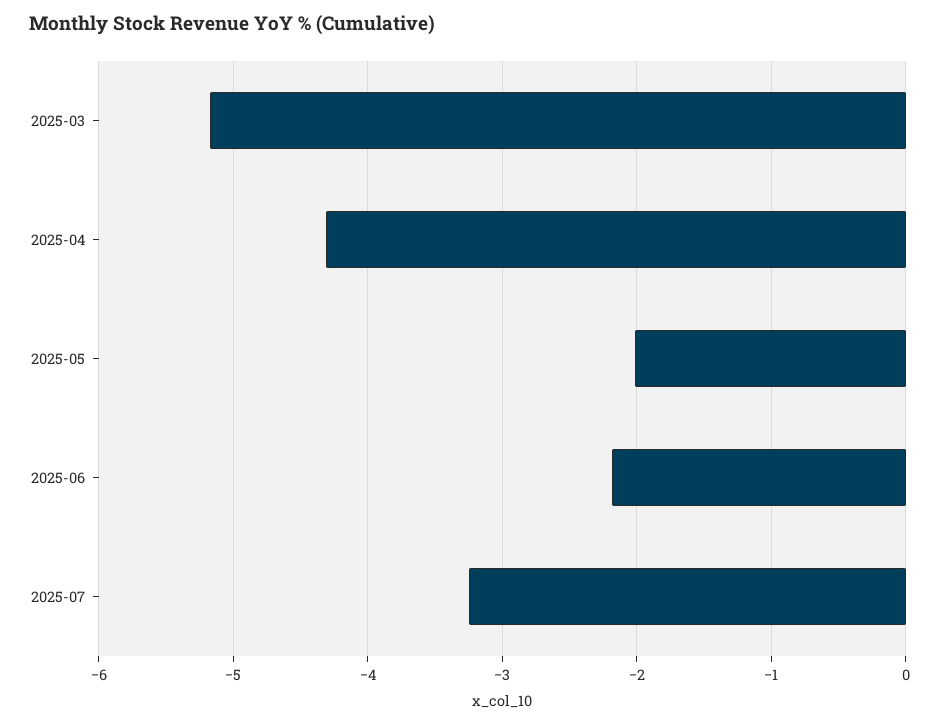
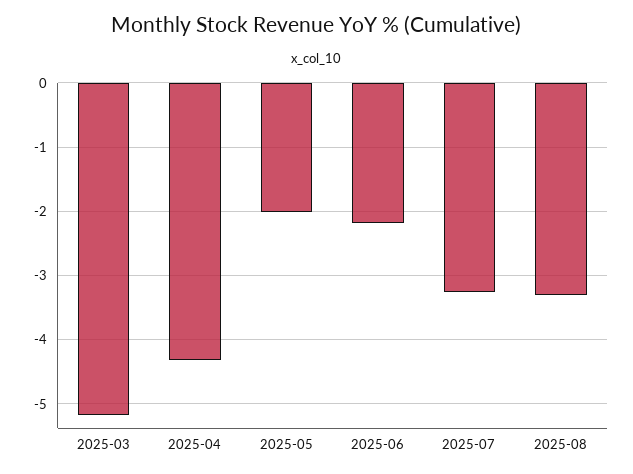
2025-08: none -> -3.3

